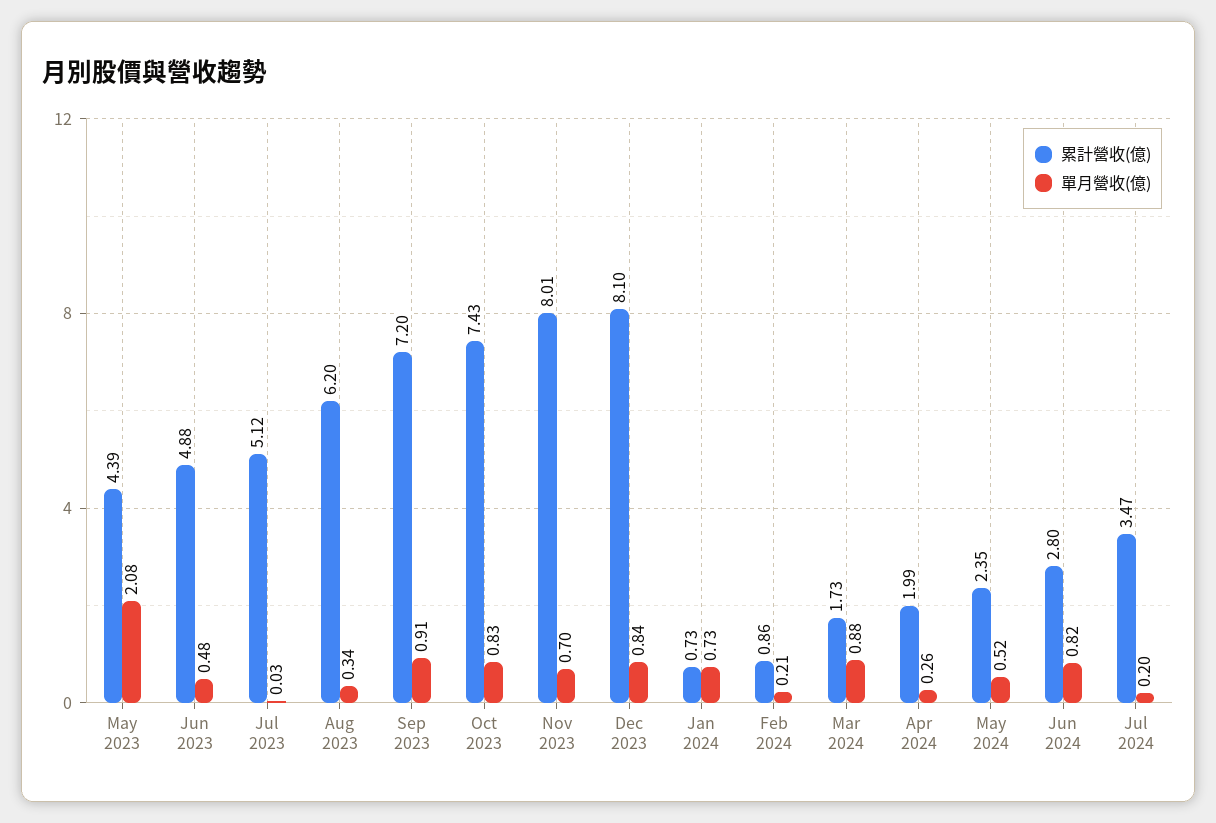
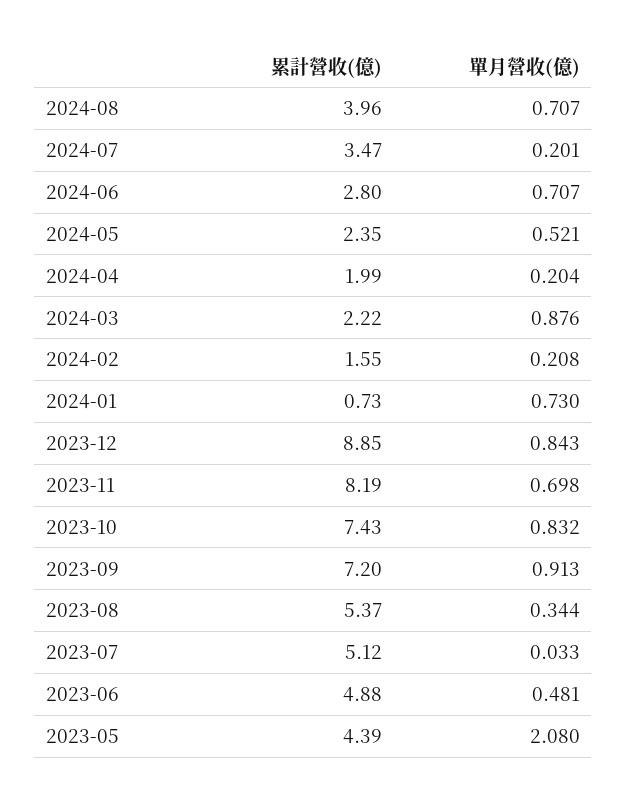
累計營收(億), Aug 2023: 6.2 -> 5.37
累計營收(億), Nov 2023: 8.01 -> 8.19
累計營收(億), Dec 2023: 8.1 -> 8.85
累計營收(億), Feb 2024: 0.86 -> 1.55
累計營收(億), Mar 2024: 1.73 -> 2.22
單月營收(億), Apr 2024: 0.26 -> 0.204
單月營收(億), Jun 2024: 0.82 -> 0.707
累計營收(億), 2024-08: none -> 3.96
單月營收(億), 2024-08: none -> 0.707

